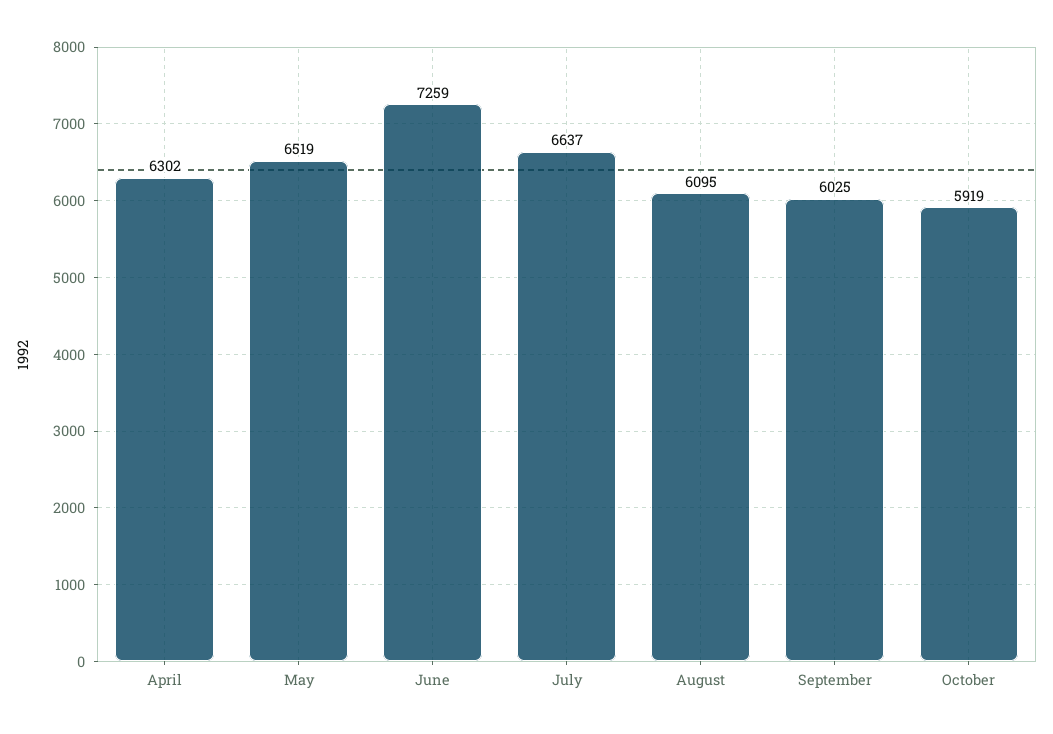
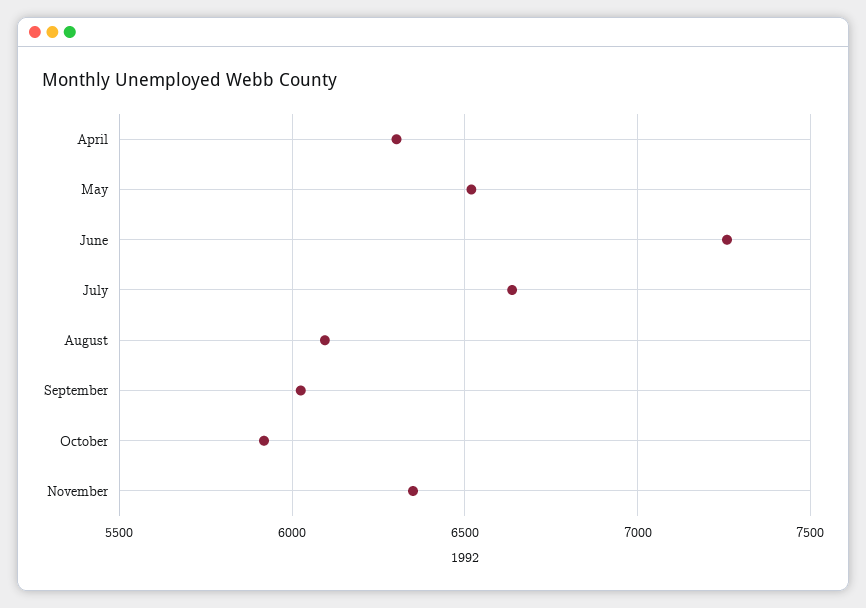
November: none -> 6350

